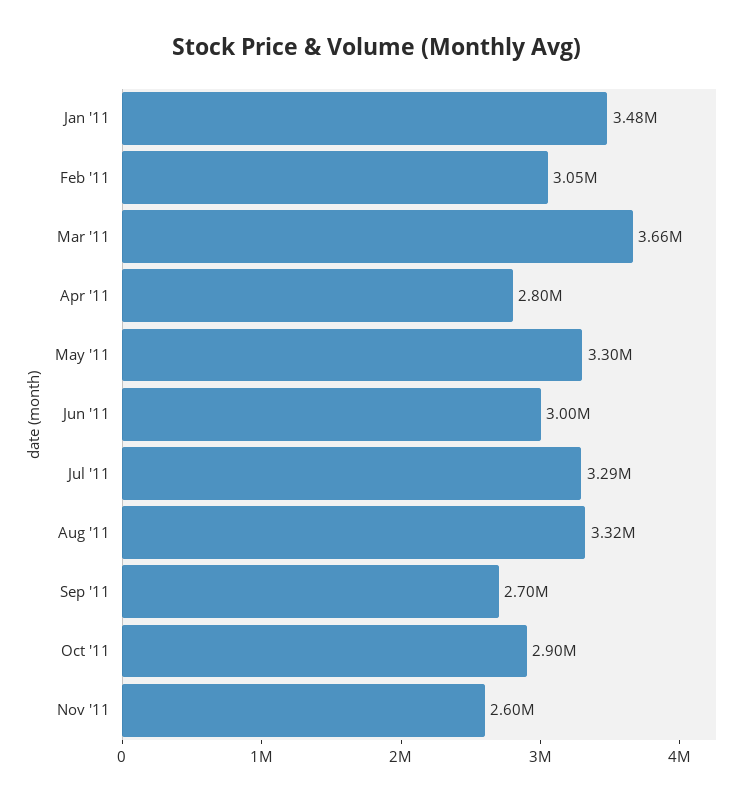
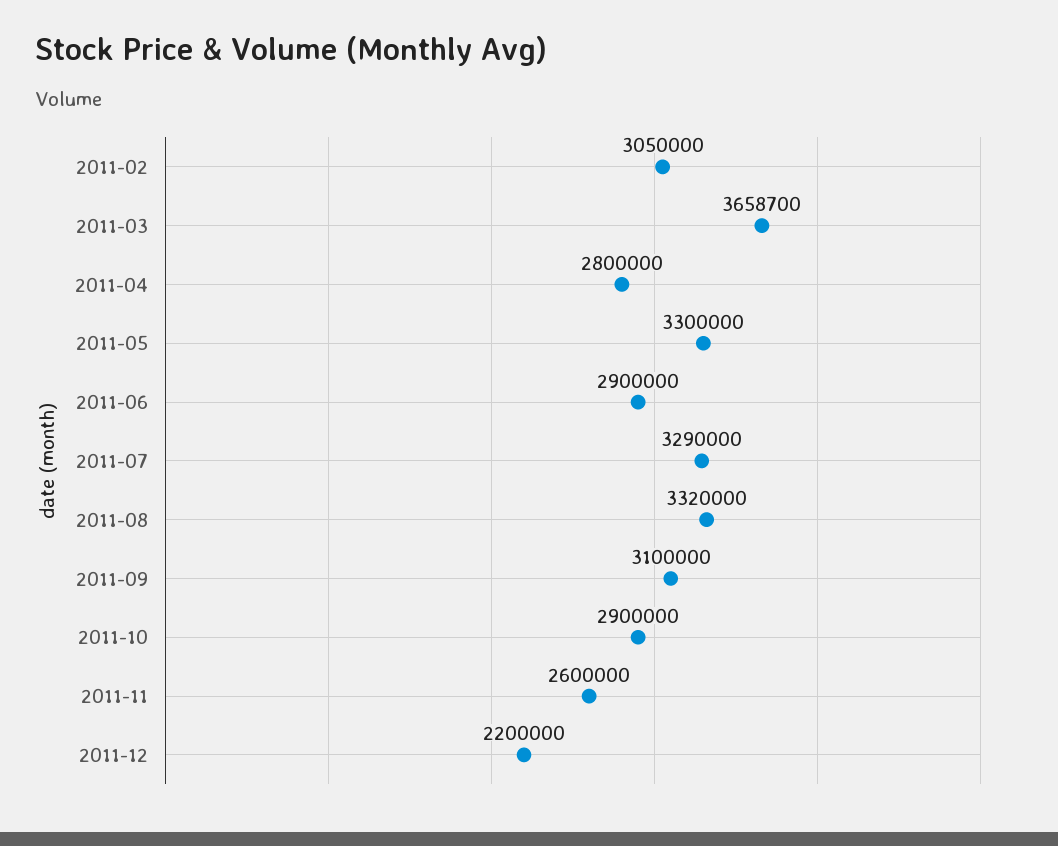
Jan '11: 3480000 -> none
Jun '11: 3000000 -> 2900000
Sep '11: 2700000 -> 3100000
2011-12: none -> 2200000

